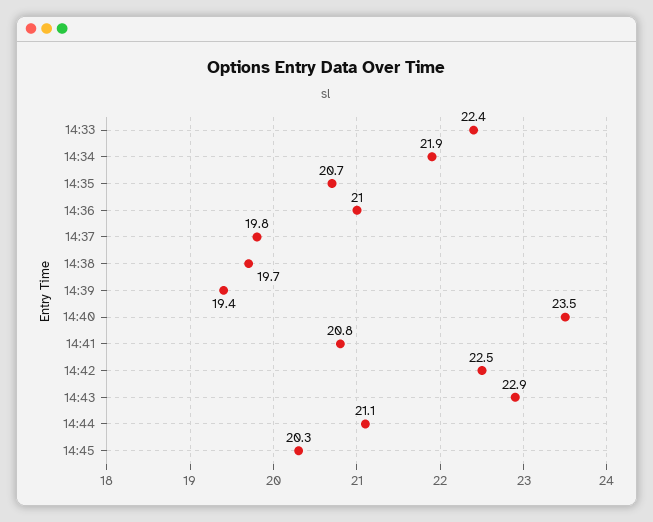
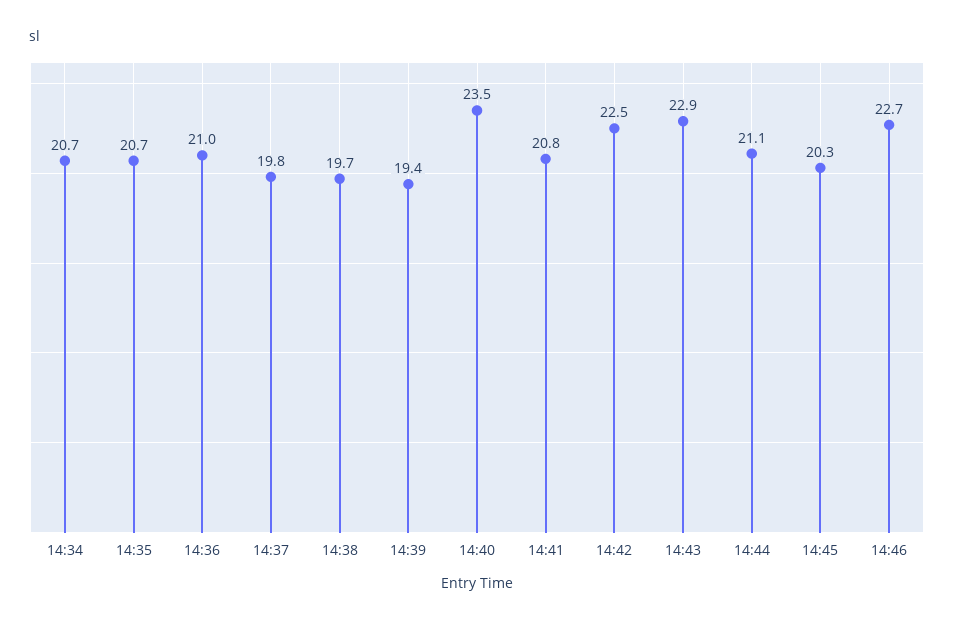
14:33: 22.4 -> none
14:34: 21.9 -> 20.7
14:46: none -> 22.7

